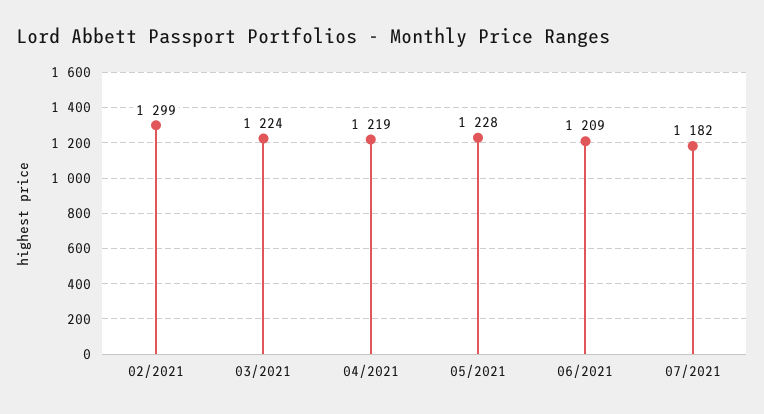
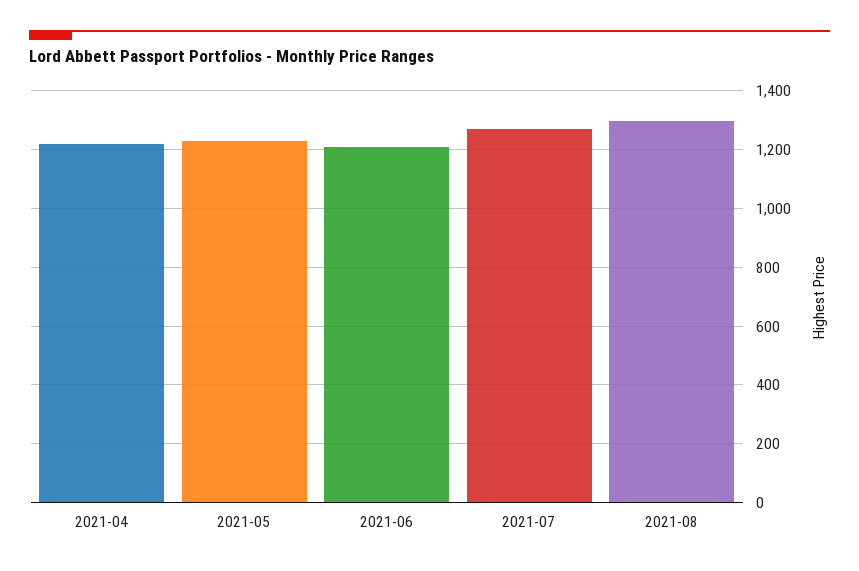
02/2021: 1299 -> none
03/2021: 1224 -> none
07/2021: 1182 -> 1275
2021-08: none -> 1300

